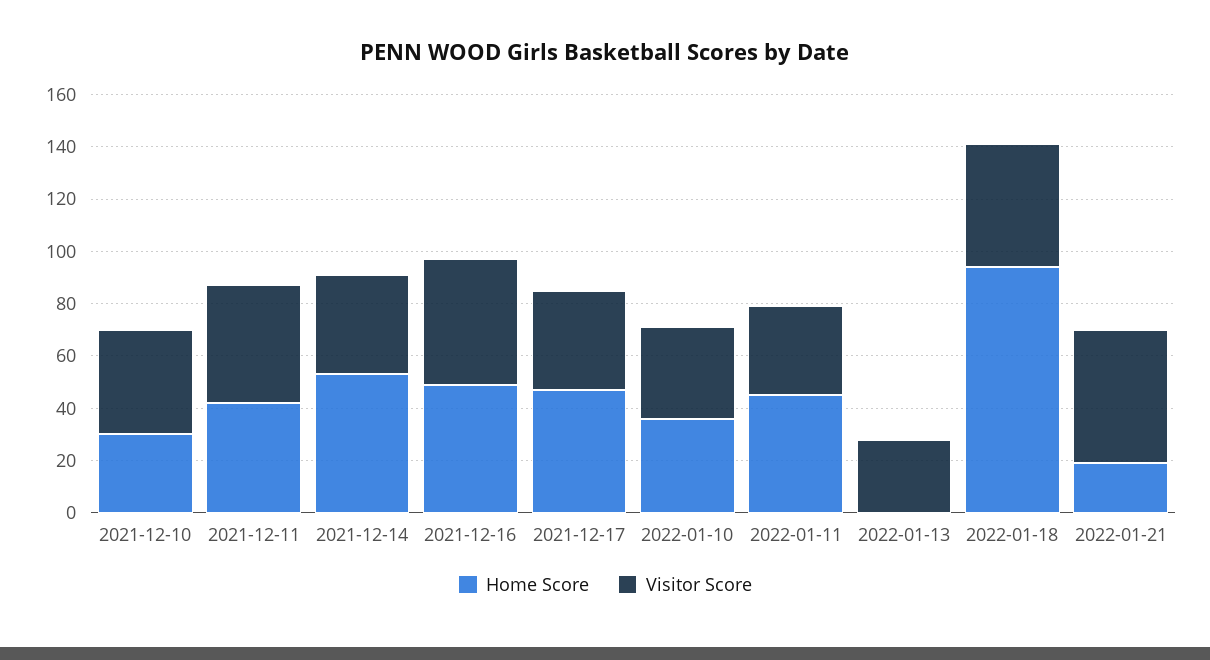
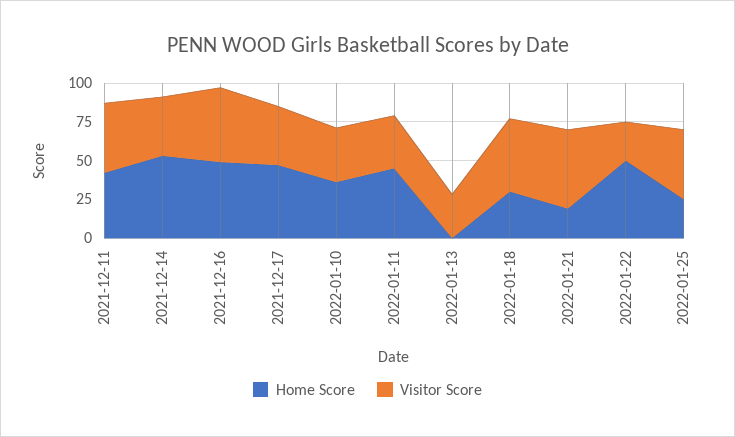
Home Score, 2021-12-10: 30 -> none
Visitor Score, 2021-12-10: 40 -> none
Home Score, 2022-01-18: 95 -> 25
Home Score, 2022-01-22: none -> 50
Visitor Score, 2022-01-22: none -> 25
Home Score, 2022-01-25: none -> 25
Visitor Score, 2022-01-25: none -> 50

